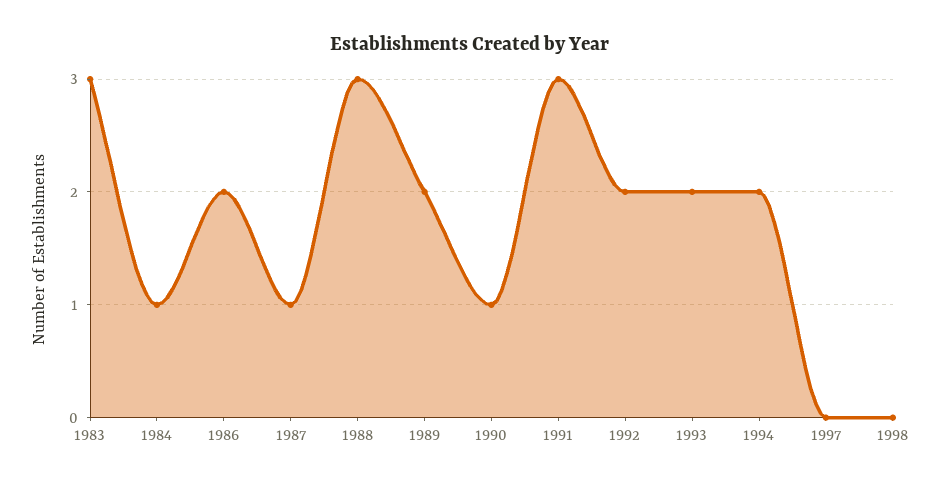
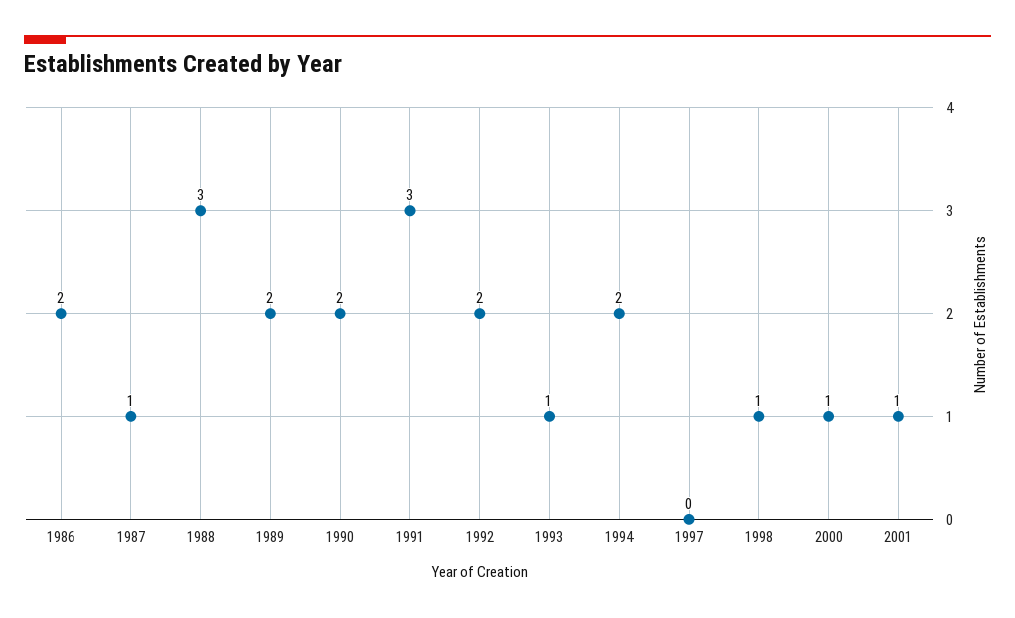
1983: 3 -> none
1984: 1 -> none
1990: 1 -> 2
1993: 2 -> 1
1998: 0 -> 1
2000: none -> 1
2001: none -> 1

